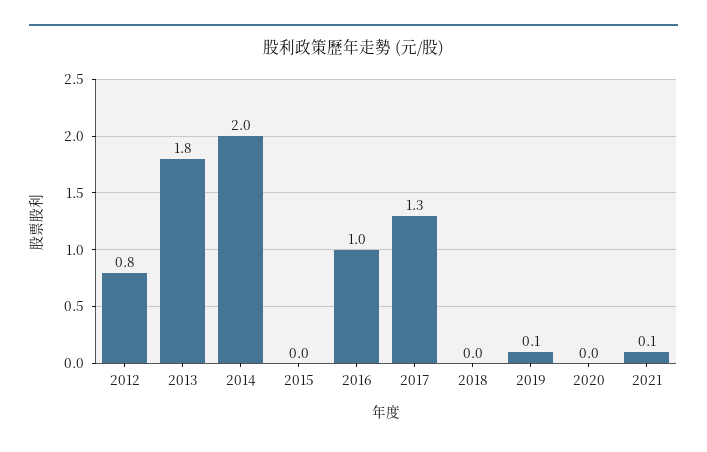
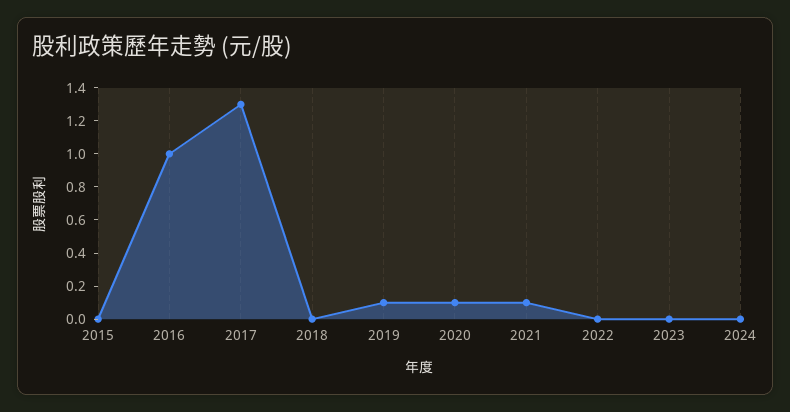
2012: 0.8 -> none
2013: 1.8 -> none
2014: 2 -> none
2020: 0 -> 0.1
2022: none -> 0
2023: none -> 0
2024: none -> 0

